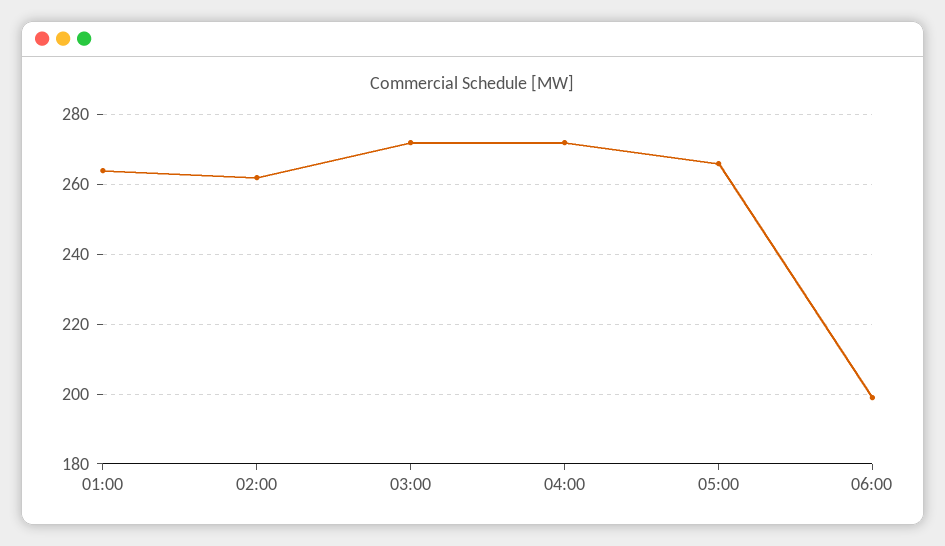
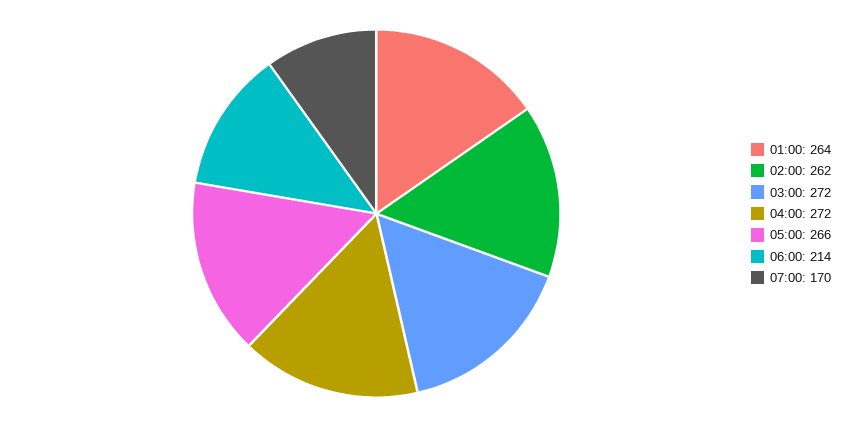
06:00: 200 -> 214
07:00: none -> 170

